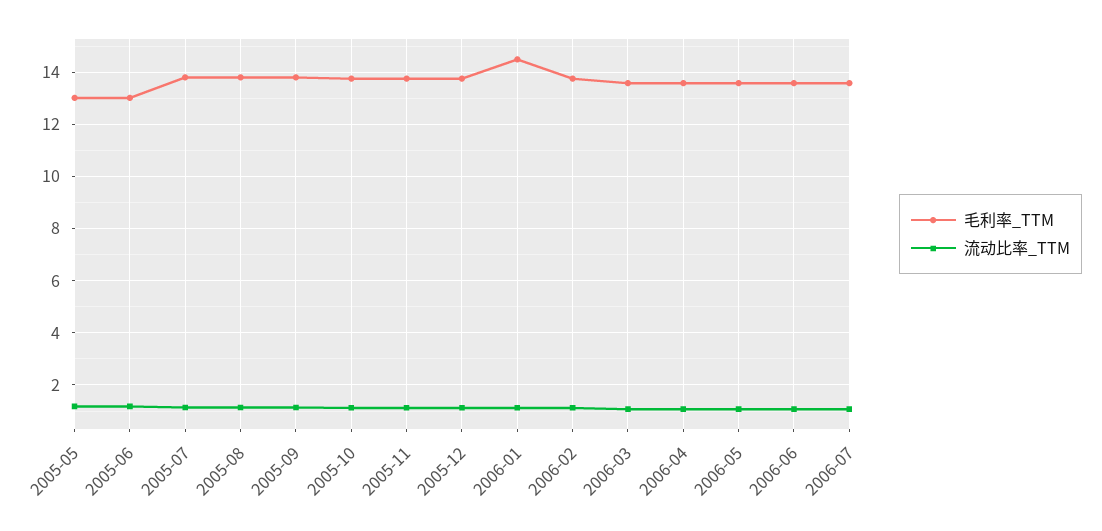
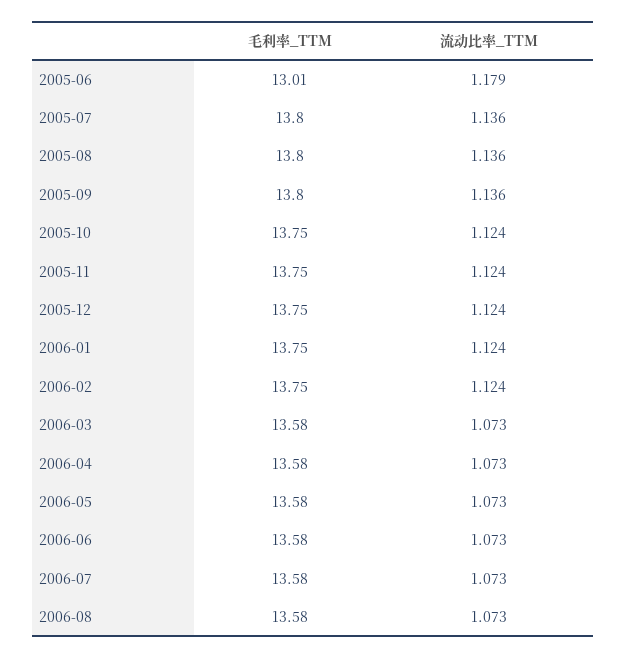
毛利率_TTM, 2005-05: 13 -> none
流动比率_TTM, 2005-05: 1.25 -> none
毛利率_TTM, 2006-01: 14.5 -> 13.75
毛利率_TTM, 2006-08: none -> 13.58
流动比率_TTM, 2006-08: none -> 1.073

